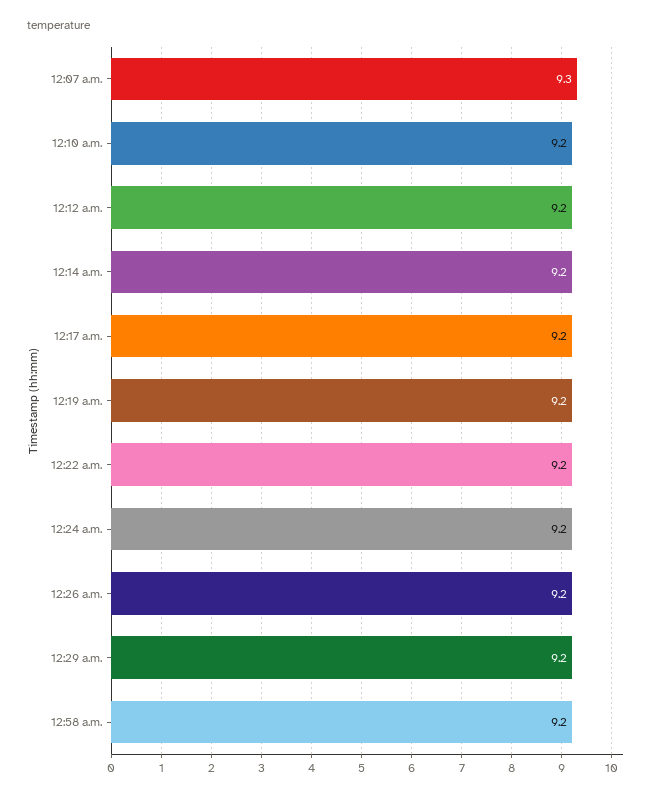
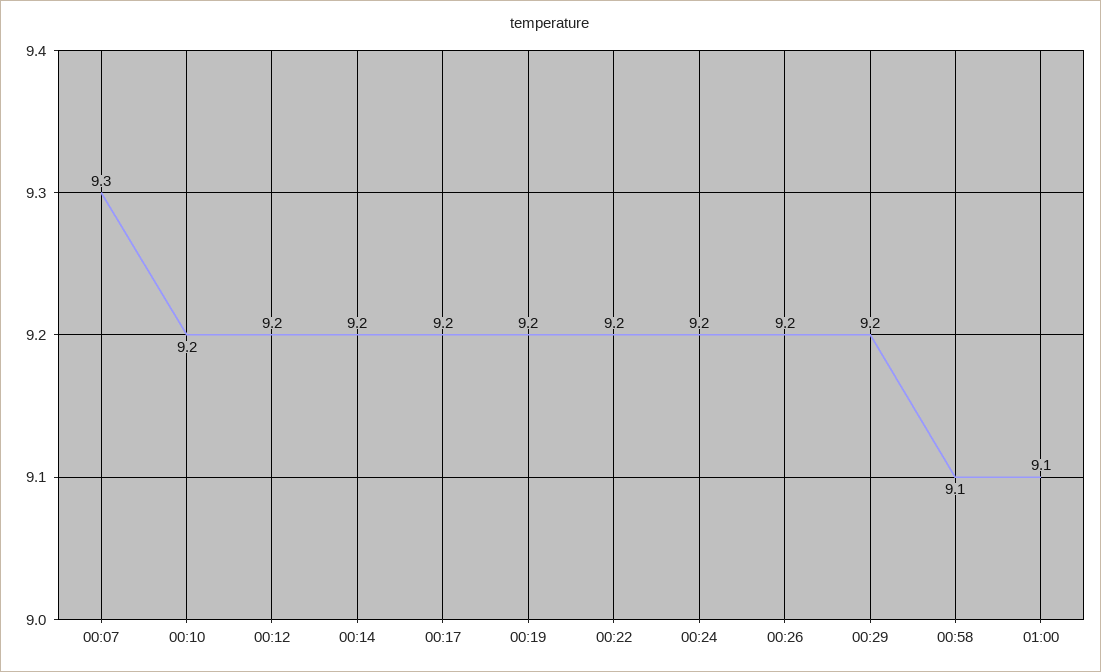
12:58 a.m.: 9.2 -> 9.1
01:00: none -> 9.1

